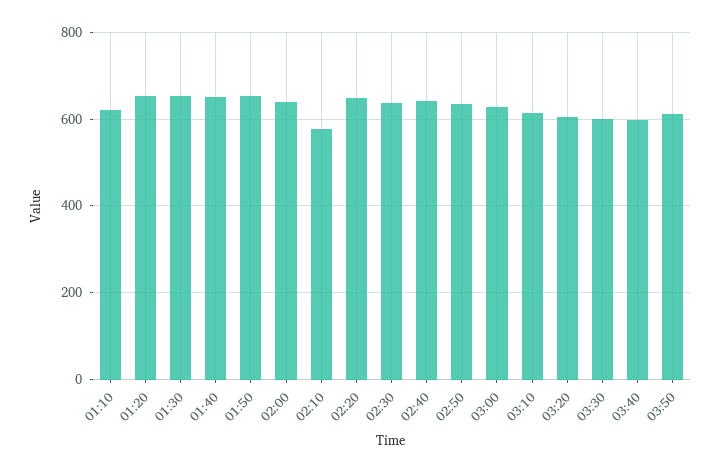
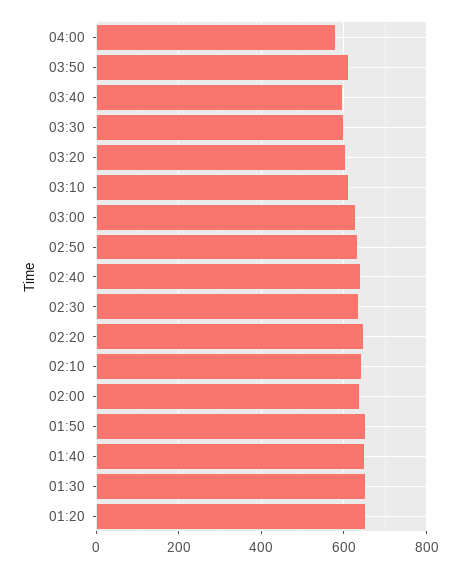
01:10: 620 -> none
02:10: 580 -> 640
04:00: none -> 580

